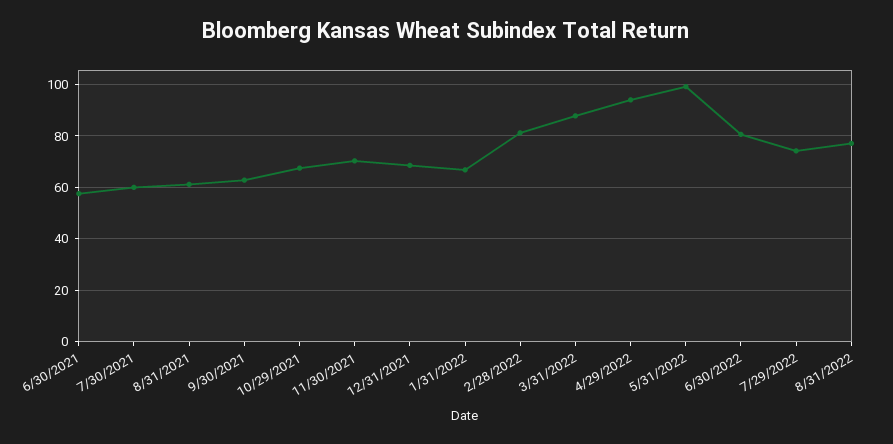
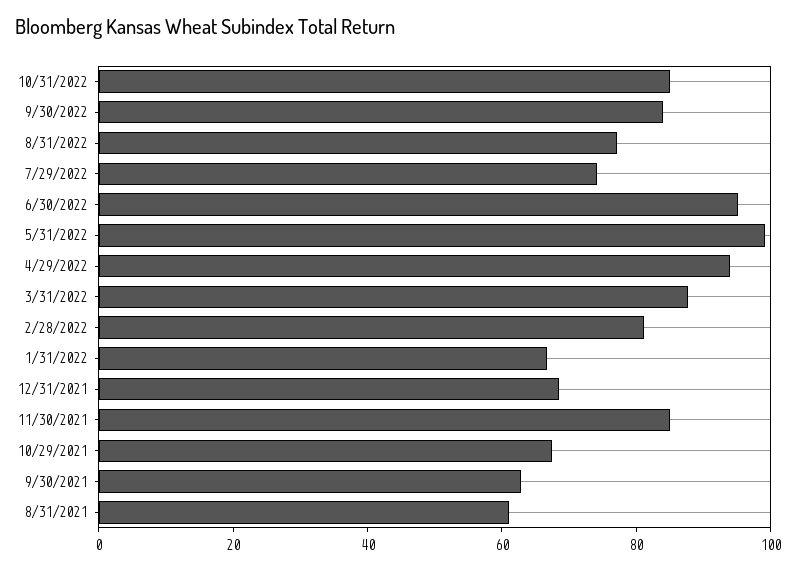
6/30/2021: 57.5 -> none
7/30/2021: 60 -> none
11/30/2021: 70 -> 85
6/30/2022: 80 -> 95
10/31/2022: none -> 85
9/30/2022: none -> 85

